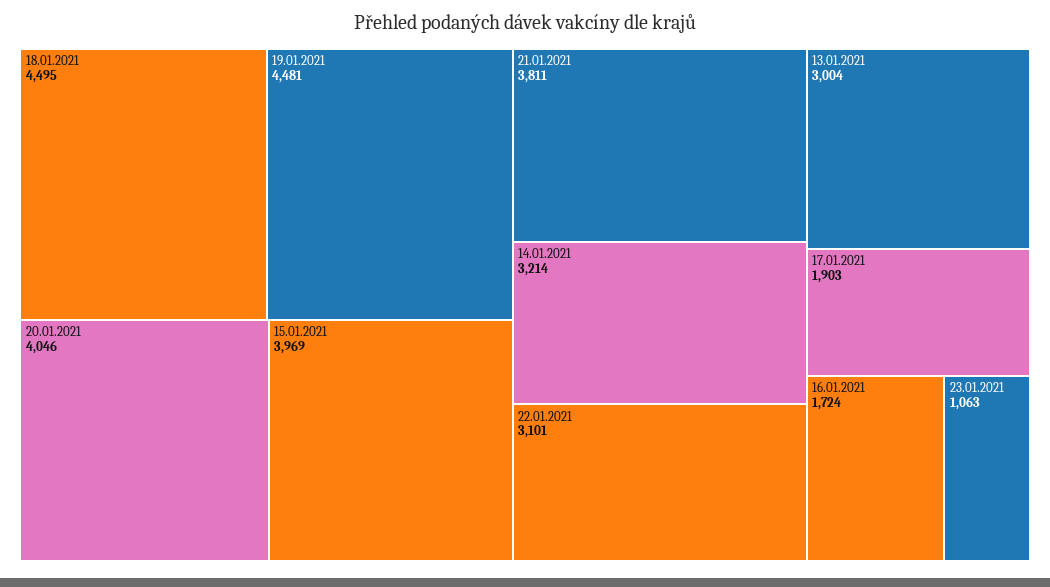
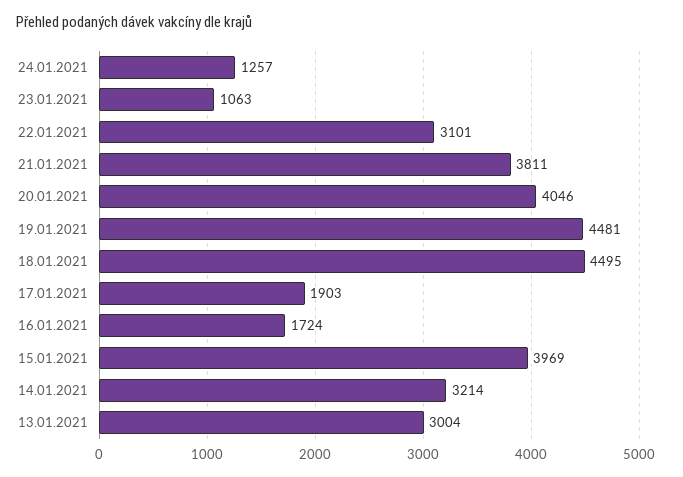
24.01.2021: none -> 1257

